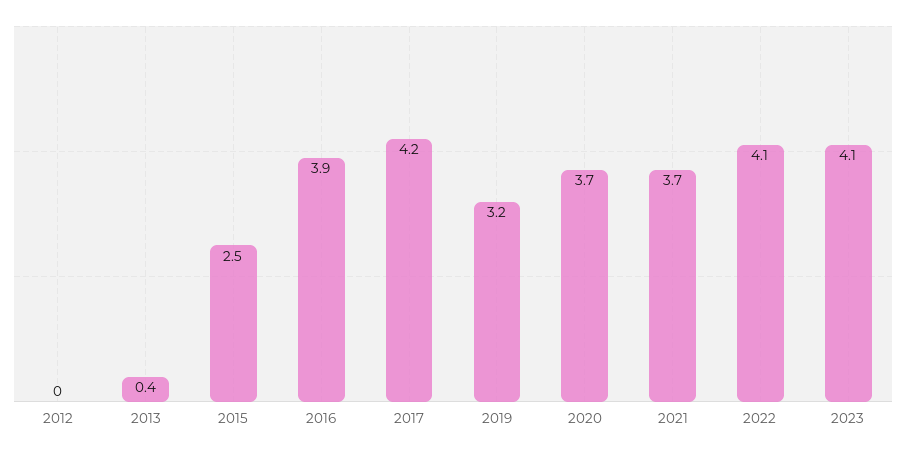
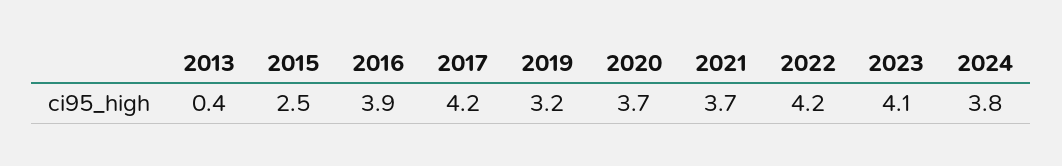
2012: 0 -> none
2022: 4.1 -> 4.2
2024: none -> 3.8

